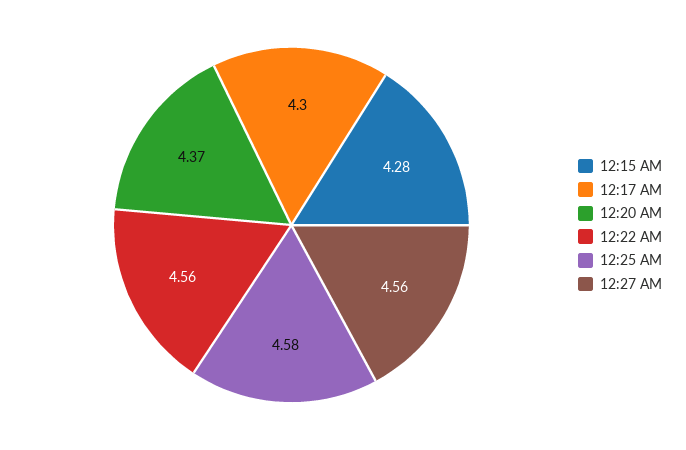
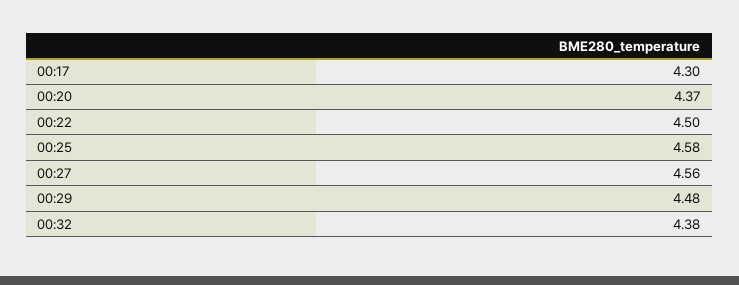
12:15 AM: 4.28 -> none
12:22 AM: 4.56 -> 4.5
00:29: none -> 4.48
00:32: none -> 4.38

